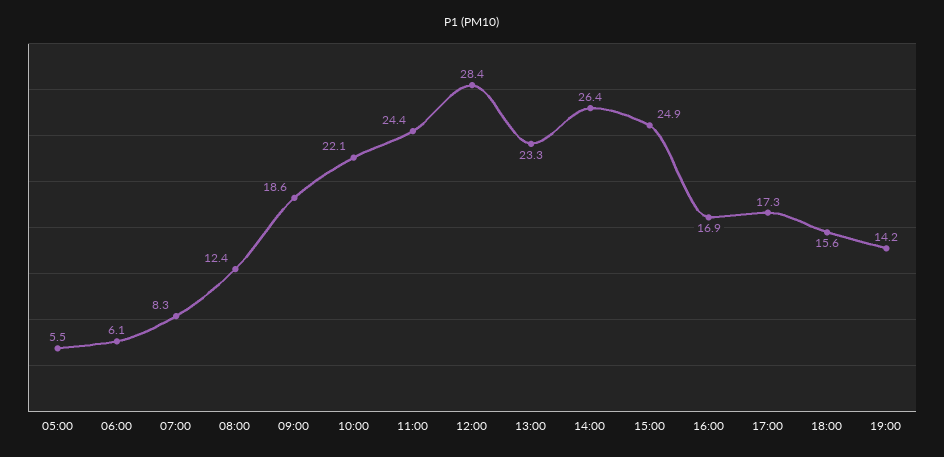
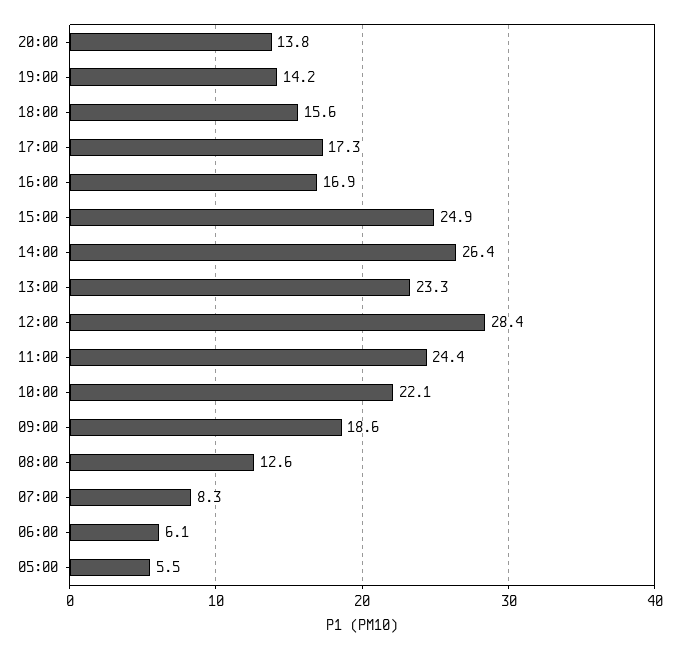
08:00: 12.4 -> 12.6
20:00: none -> 13.8

